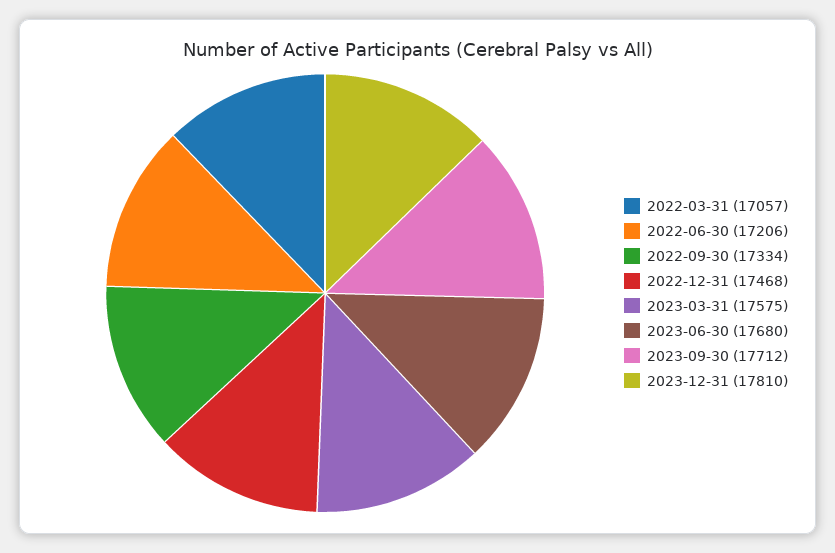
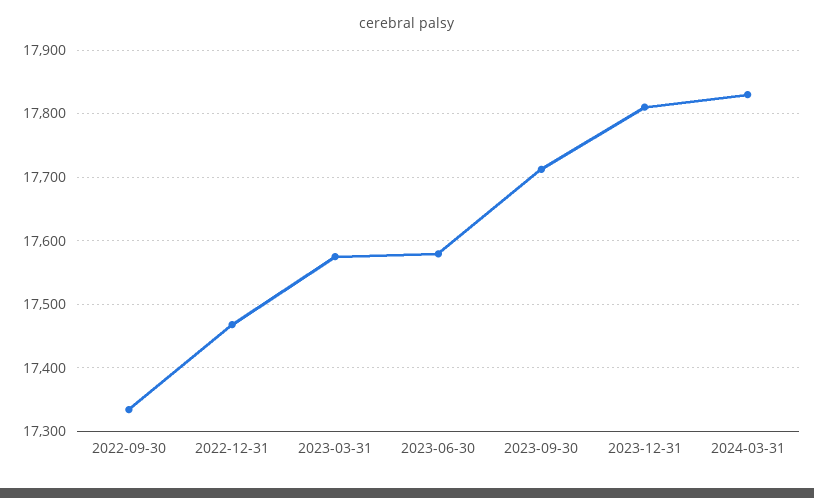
2022-03-31: 17057 -> none
2022-06-30: 17206 -> none
2023-06-30: 17680 -> 17580
2024-03-31: none -> 17830

